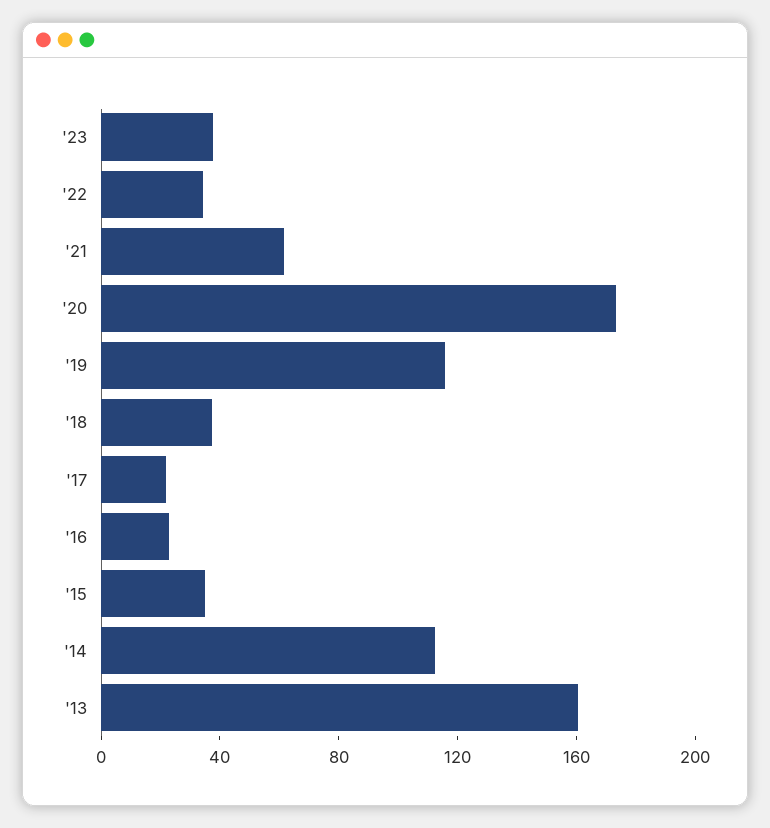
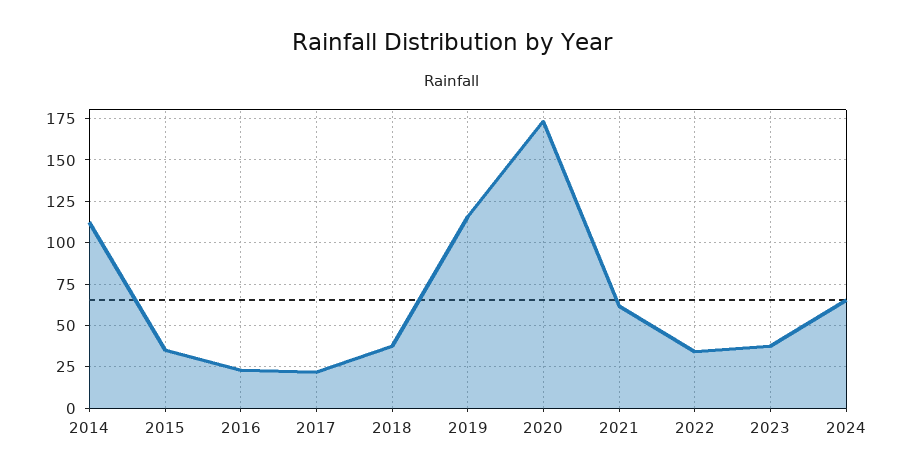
'13: 160 -> none
2024: none -> 65

